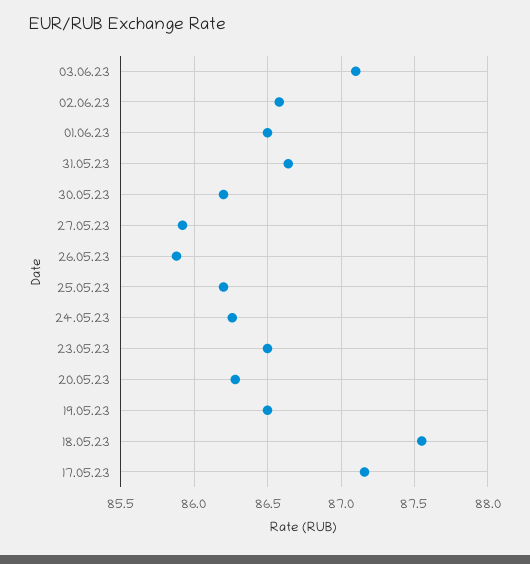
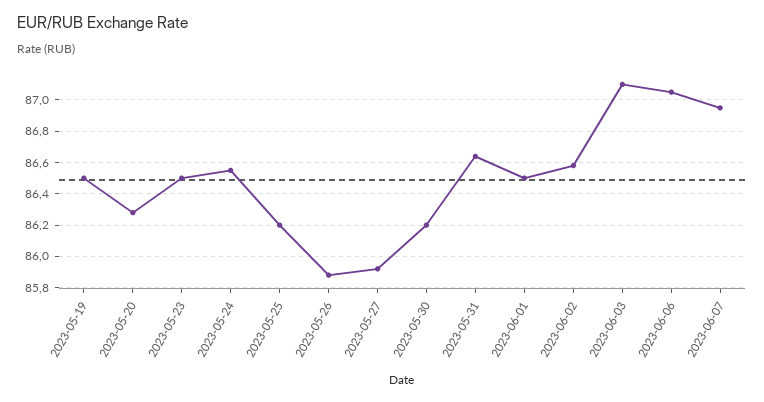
24.05.23: 86.25 -> 86.55
18.05.23: 87.55 -> none
17.05.23: 87.15 -> none
2023-06-06: none -> 87.05
2023-06-07: none -> 86.95

